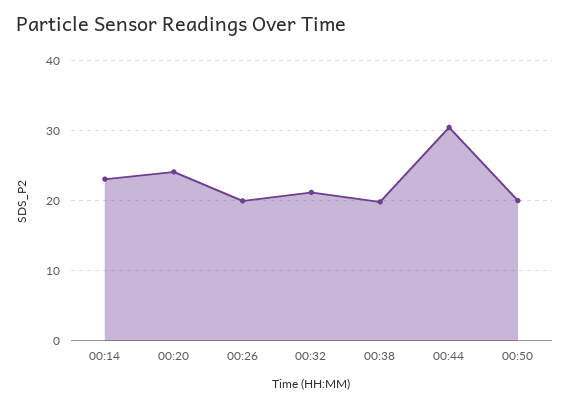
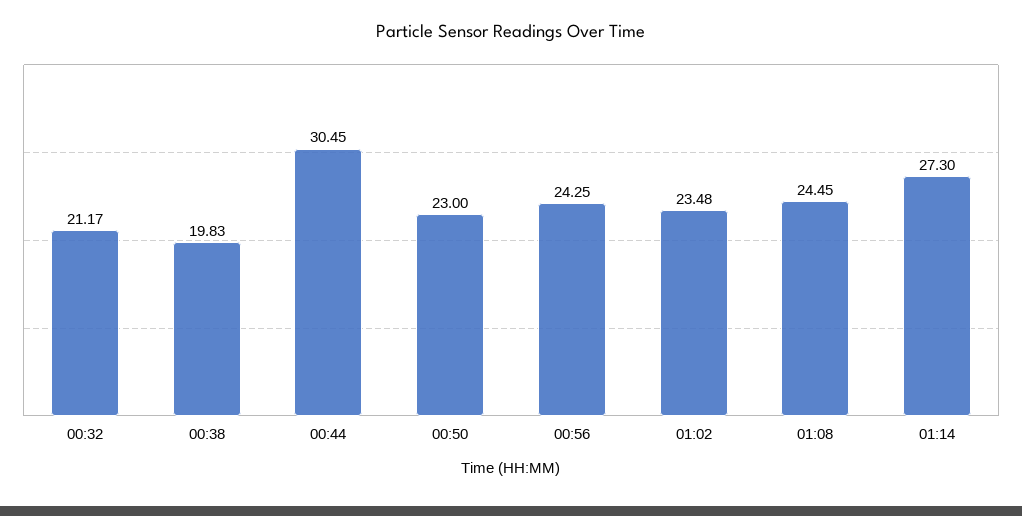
00:14: 23 -> none
00:20: 24 -> none
00:26: 20 -> none
00:50: 20 -> 23
00:56: none -> 24.25
01:02: none -> 23.48
01:08: none -> 24.45
01:14: none -> 27.3

